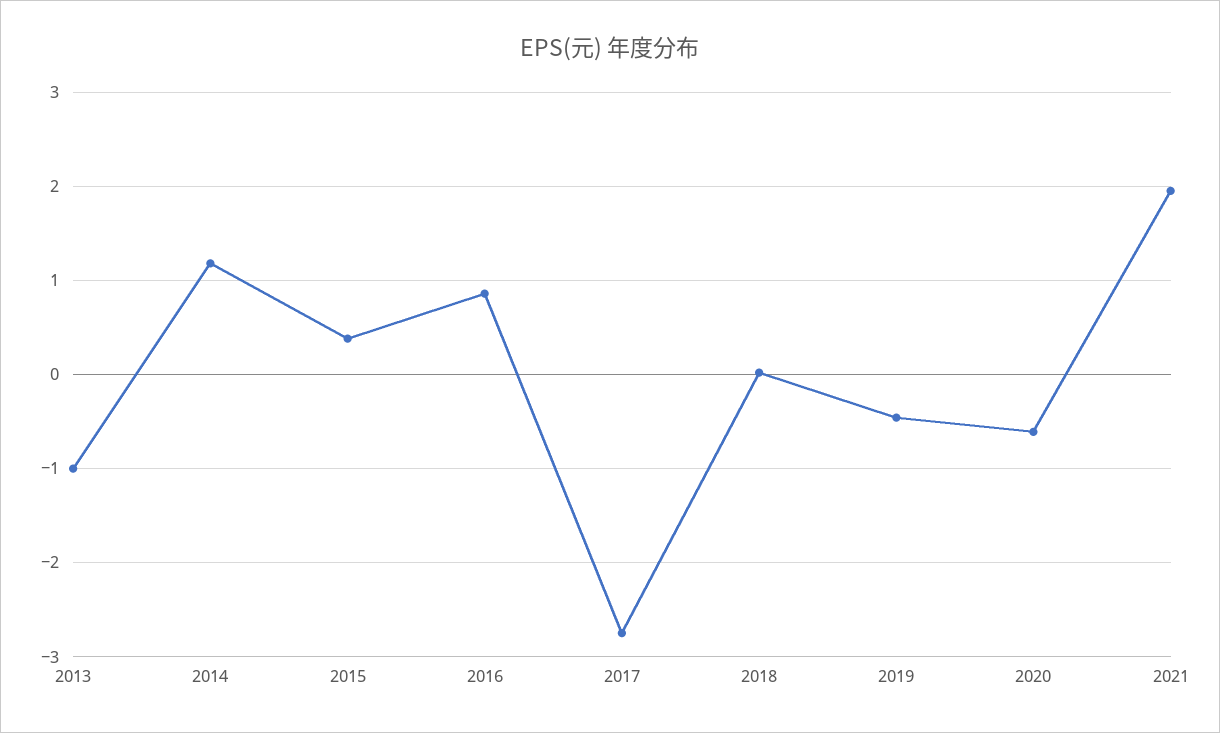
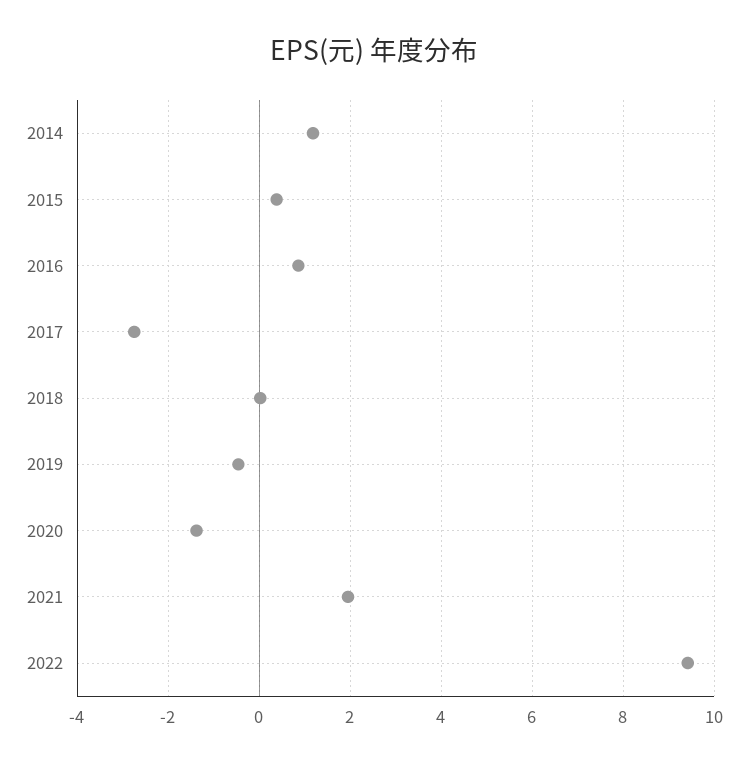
2013: -1 -> none
2020: -0.6 -> -1.4
2022: none -> 9.4

